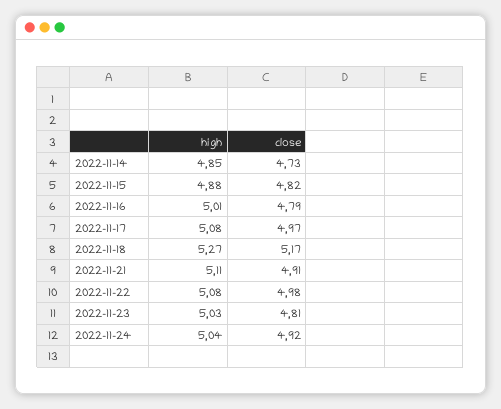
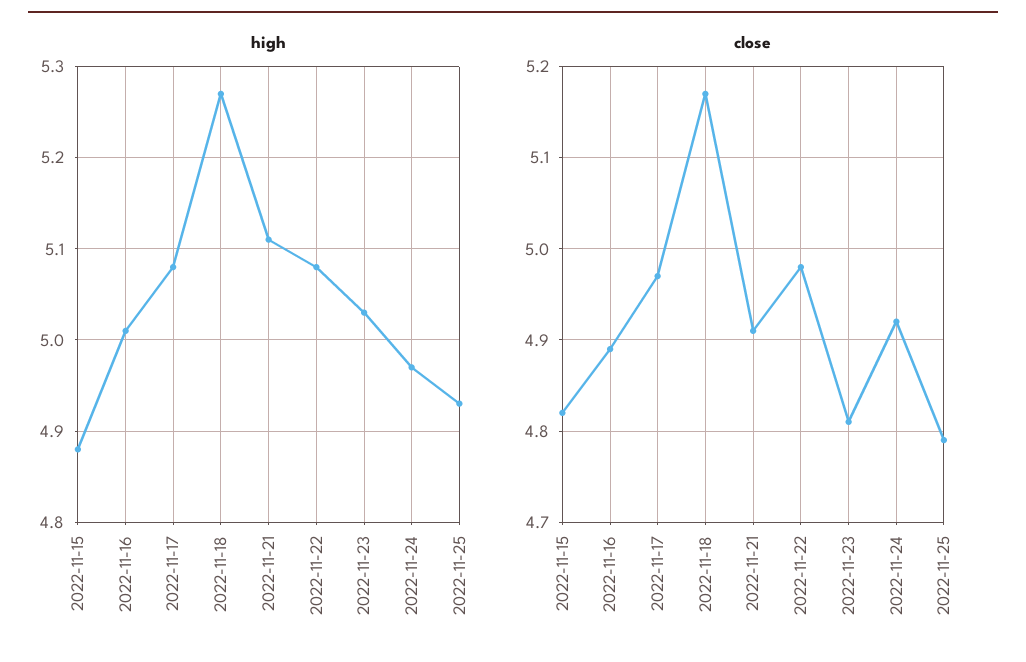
high, 2022-11-14: 4.85 -> none
close, 2022-11-14: 4.73 -> none
close, 2022-11-16: 4.79 -> 4.89
high, 2022-11-24: 5.04 -> 4.97
high, 2022-11-25: none -> 4.93
close, 2022-11-25: none -> 4.79

